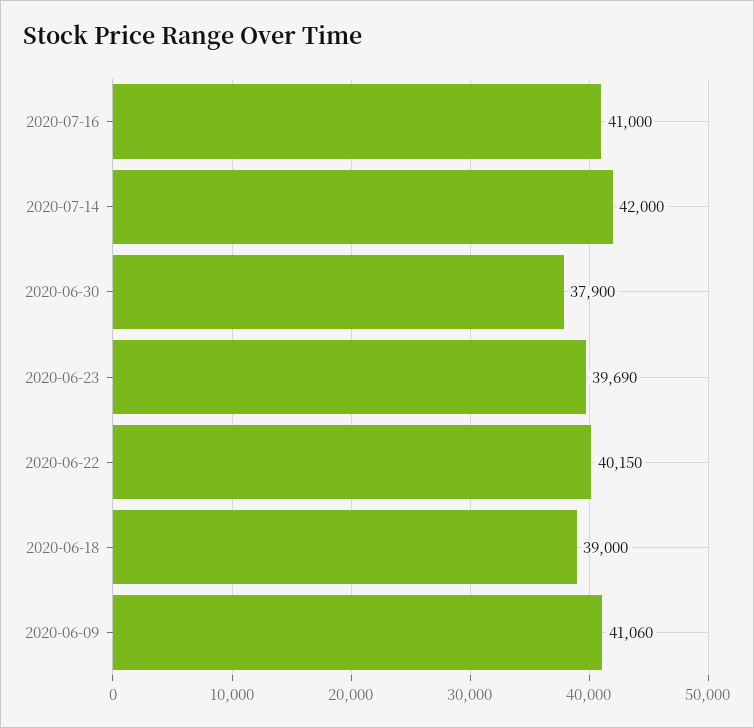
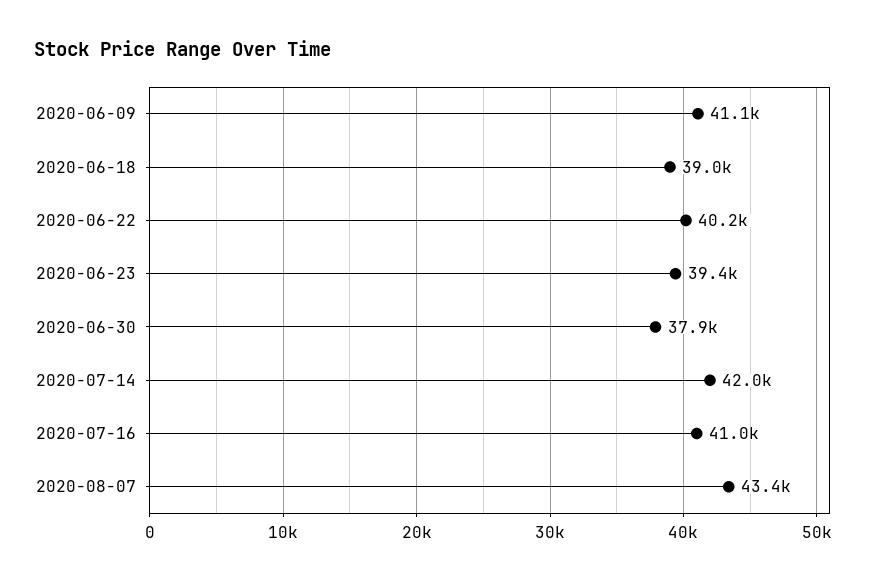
2020-06-23: 39690 -> 39400
2020-08-07: none -> 43400

